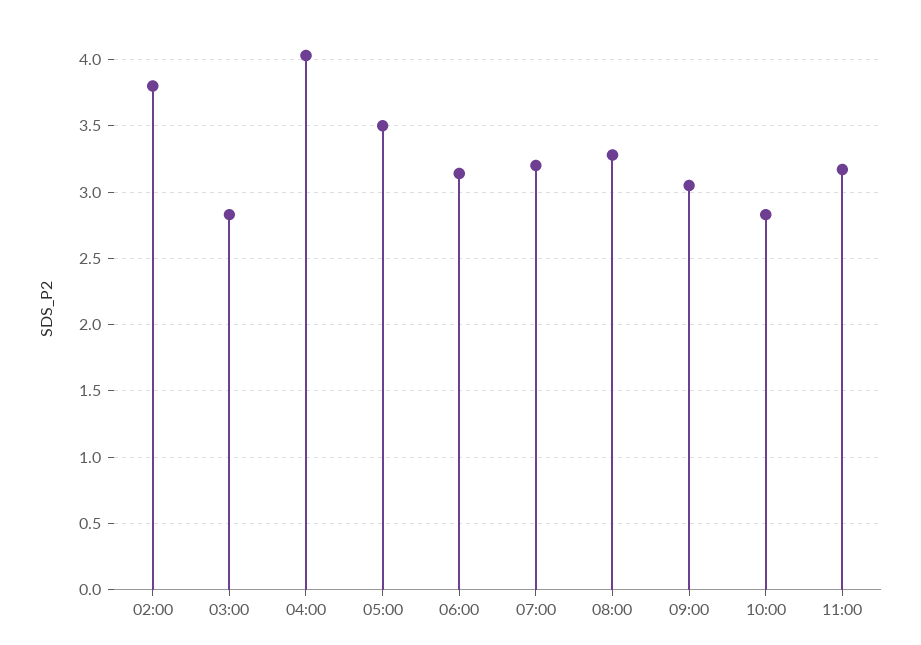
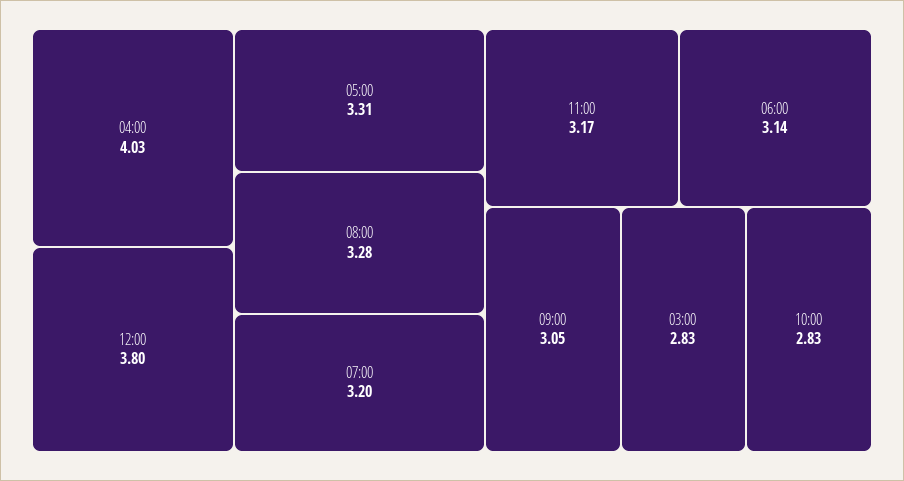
02:00: 3.8 -> none
05:00: 3.5 -> 3.31
12:00: none -> 3.8

